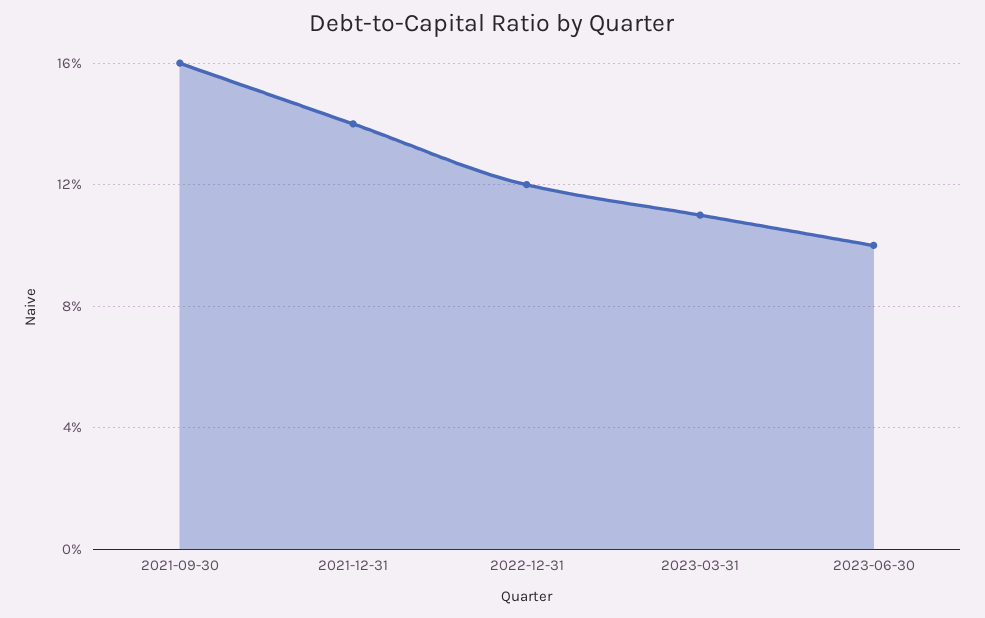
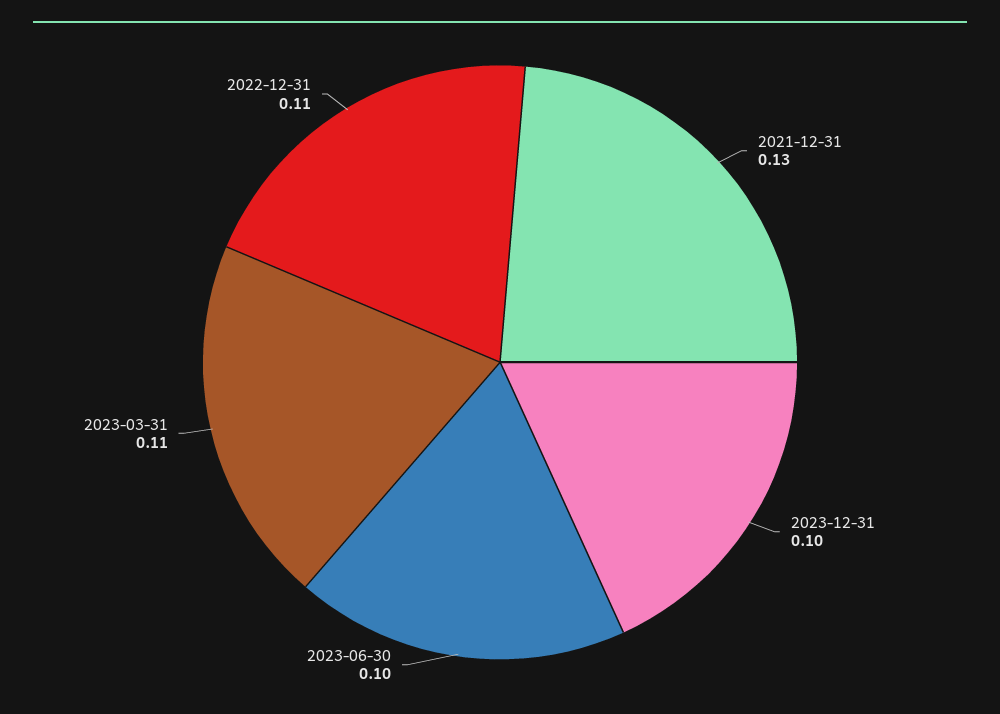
2021-09-30: 0.16 -> none
2021-12-31: 0.14 -> 0.13
2022-12-31: 0.12 -> 0.11
2023-12-31: none -> 0.1

